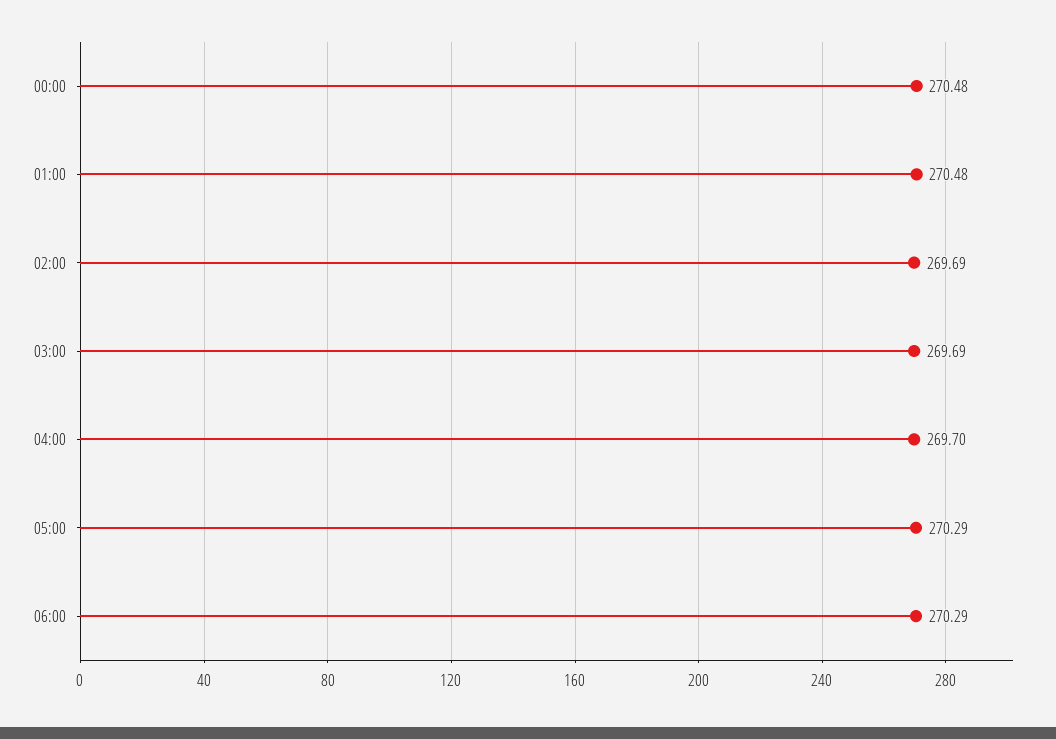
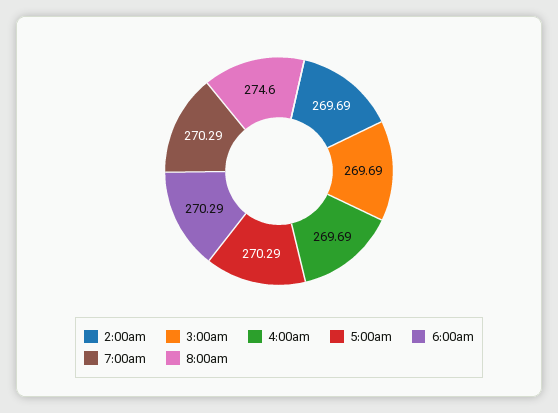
00:00: 270.48 -> none
01:00: 270.48 -> none
04:00: 269.7 -> 269.69
7:00am: none -> 270.29
8:00am: none -> 274.6

